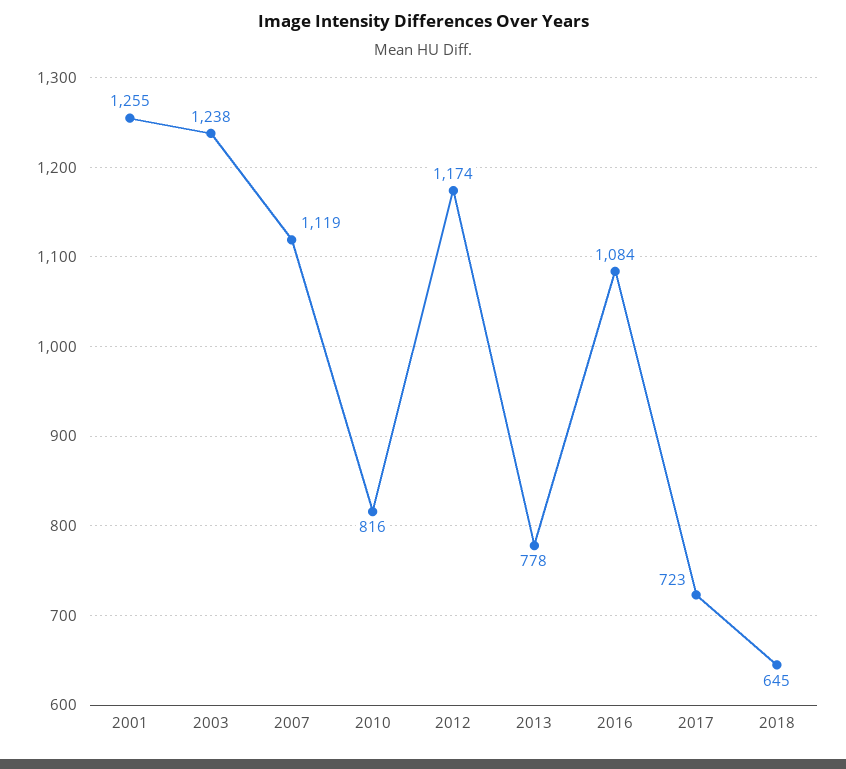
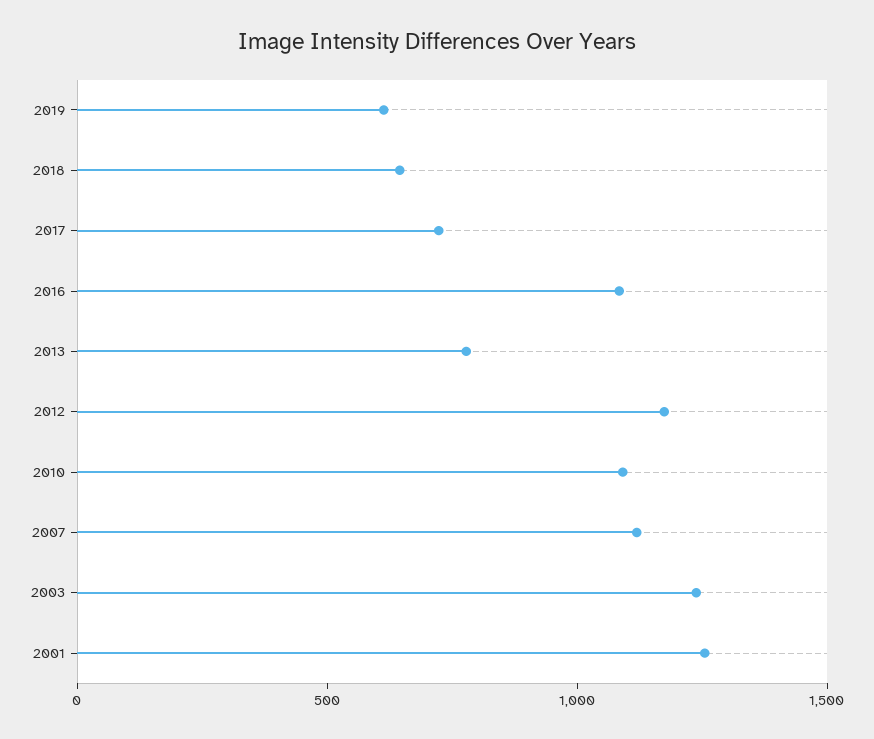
2010: 816 -> 1100
2019: none -> 600

